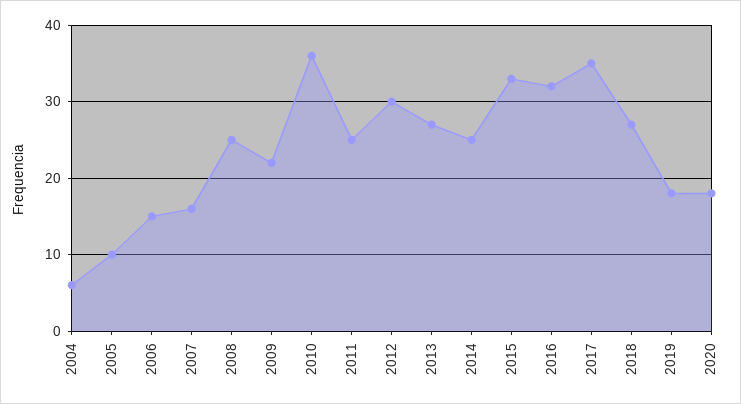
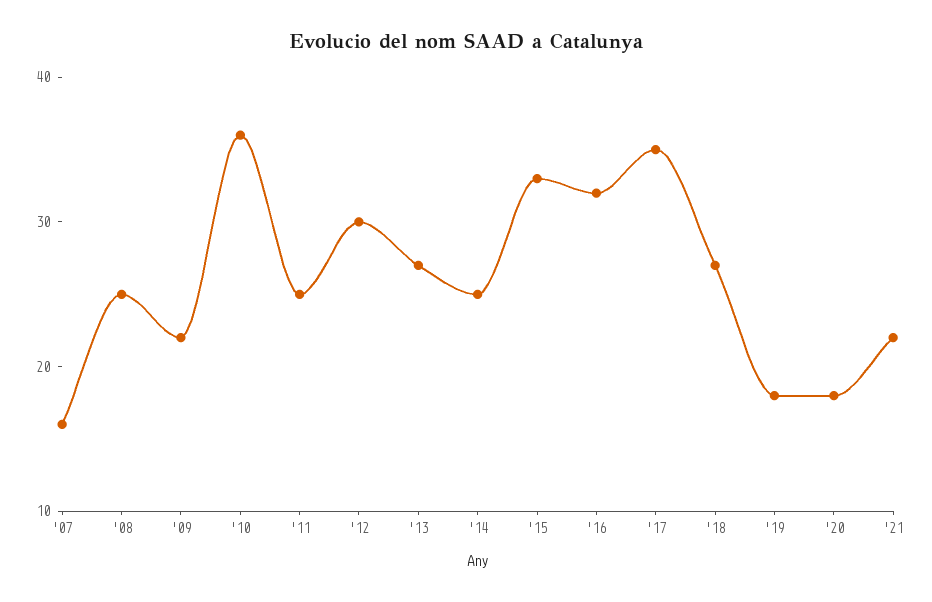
2004: 6 -> none
2005: 10 -> none
2006: 15 -> none
'21: none -> 22

